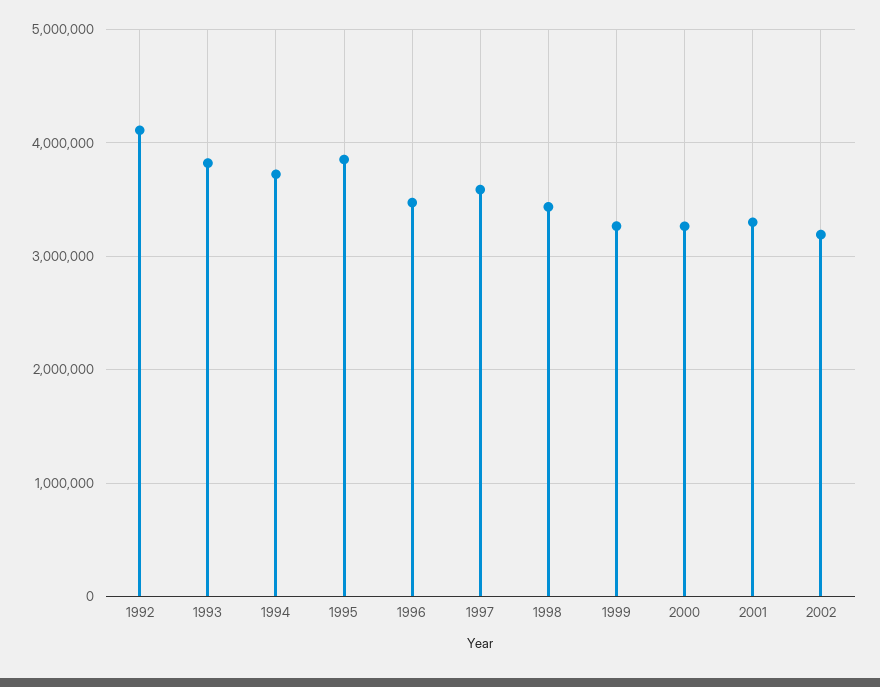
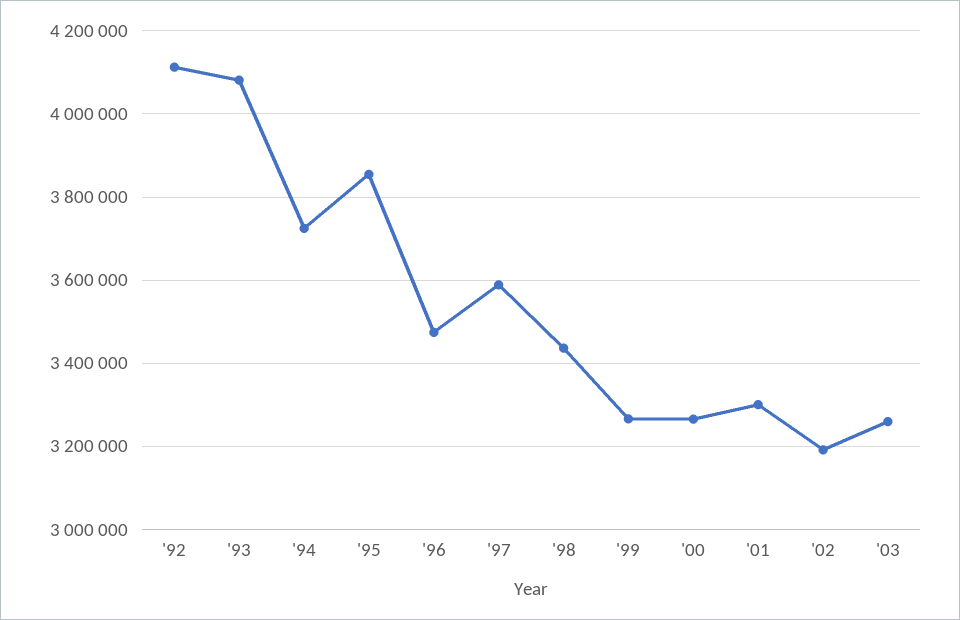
1993: 3800000 -> 4080000
'03: none -> 3260000

